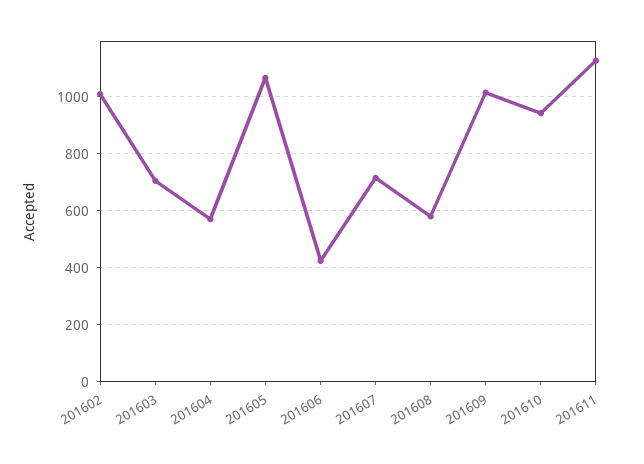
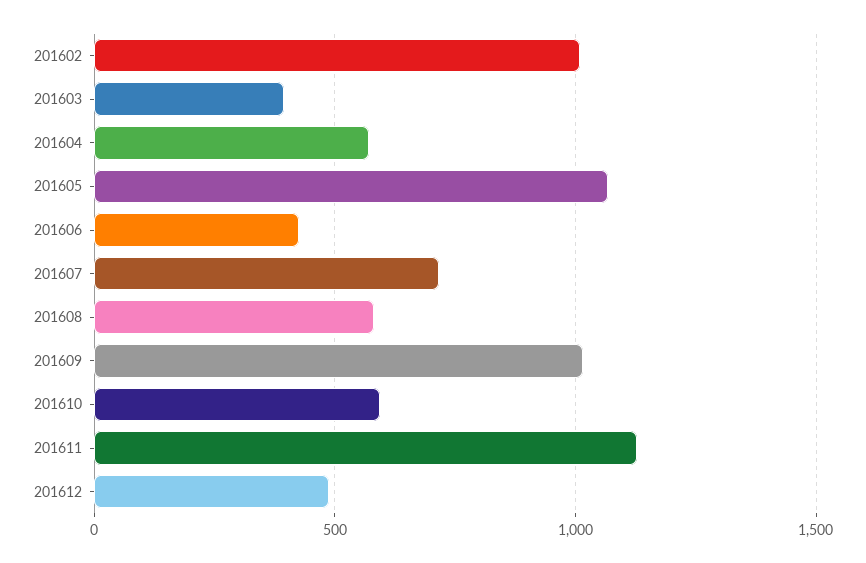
201603: 700 -> 400
201610: 950 -> 600
201612: none -> 500

